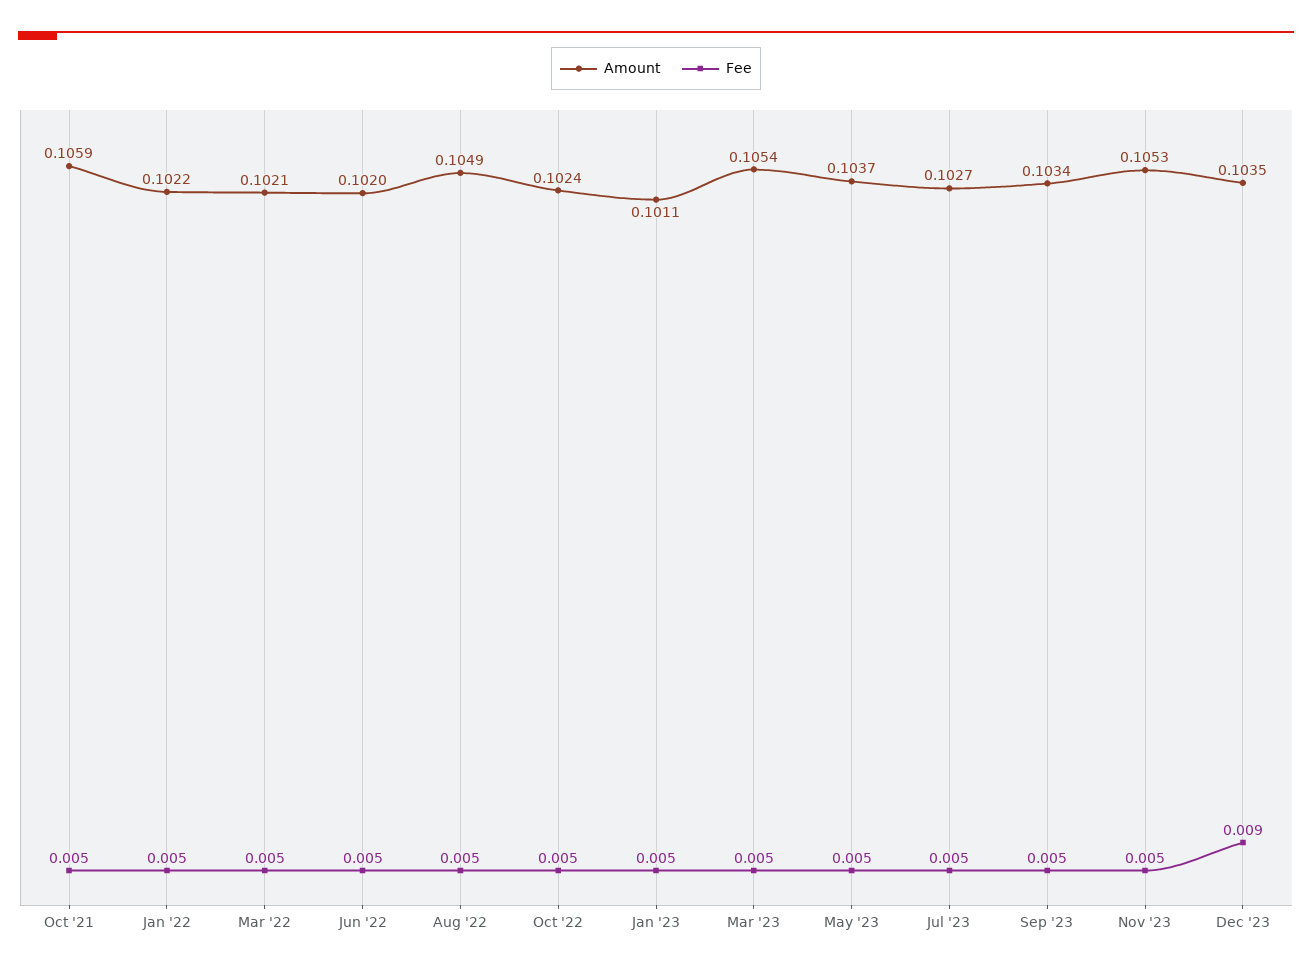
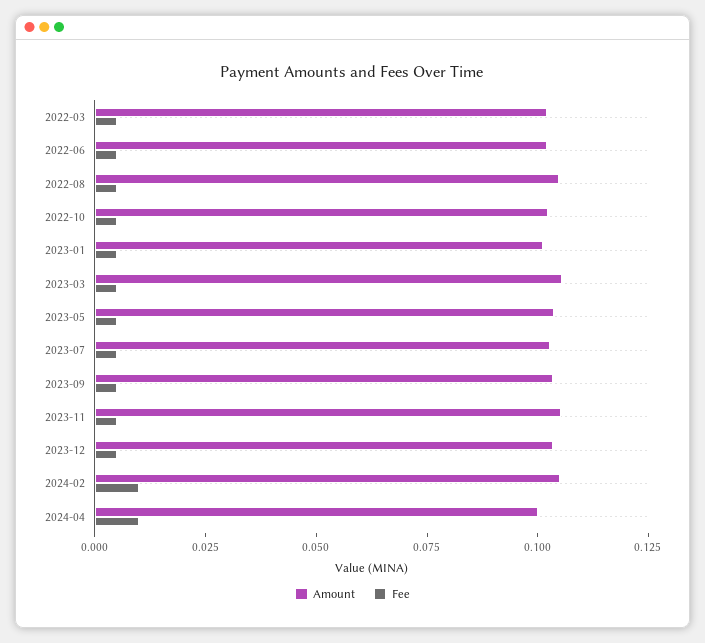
Amount, Oct '21: 0.1059 -> none
Fee, Oct '21: 0.005 -> none
Amount, Jan '22: 0.1022 -> none
Fee, Jan '22: 0.005 -> none
Fee, Dec '23: 0.009 -> 0.005
Amount, 2024-02: none -> 0.105
Fee, 2024-02: none -> 0.01
Amount, 2024-04: none -> 0.1
Fee, 2024-04: none -> 0.01

